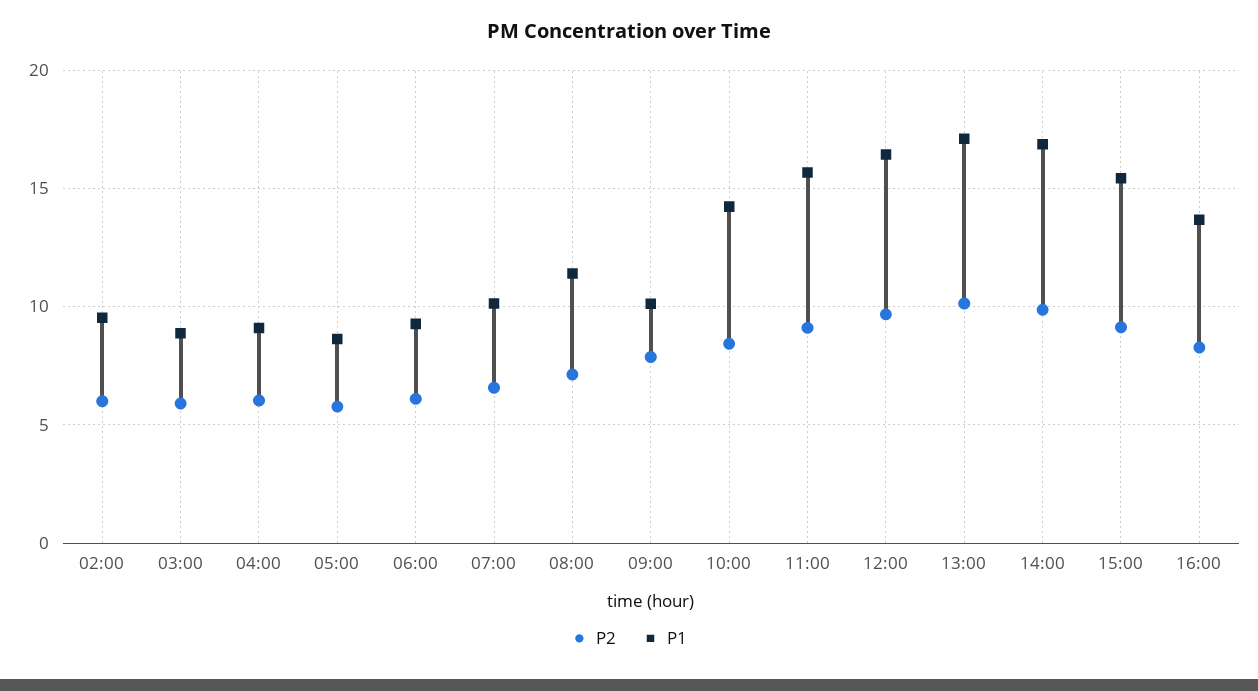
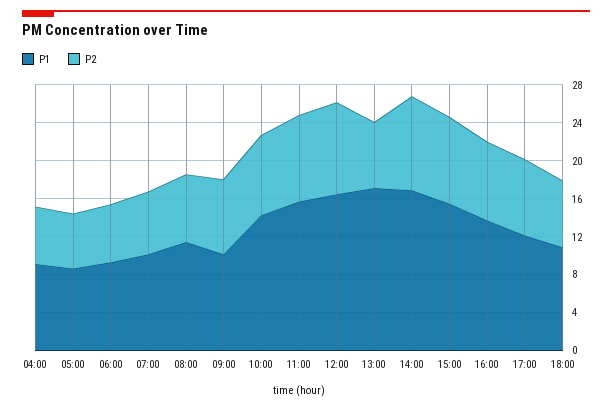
P2, 02:00: 6 -> none
P1, 02:00: 9.5 -> none
P2, 03:00: 6 -> none
P1, 03:00: 9 -> none
P2, 13:00: 10 -> 7
P1, 17:00: none -> 12
P2, 17:00: none -> 8
P1, 18:00: none -> 11
P2, 18:00: none -> 7

